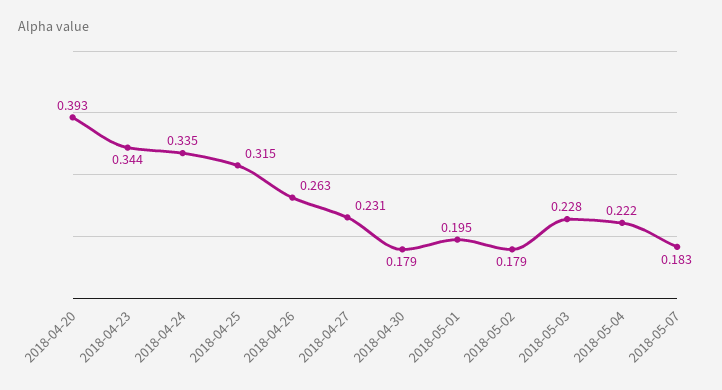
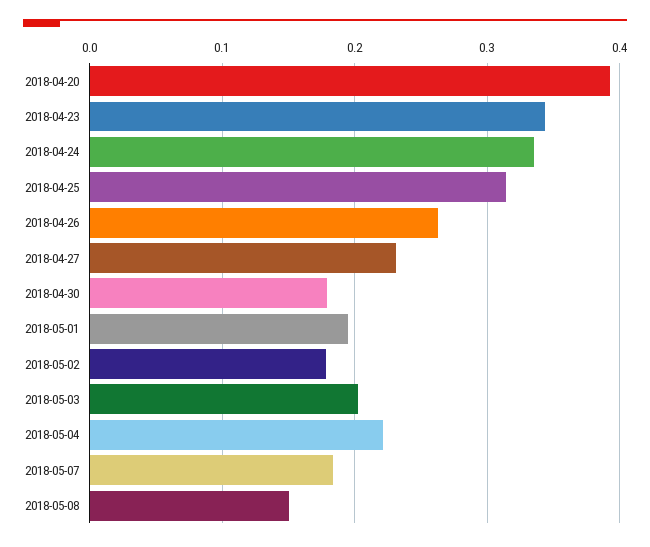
2018-05-03: 0.228 -> 0.2
2018-05-08: none -> 0.15

